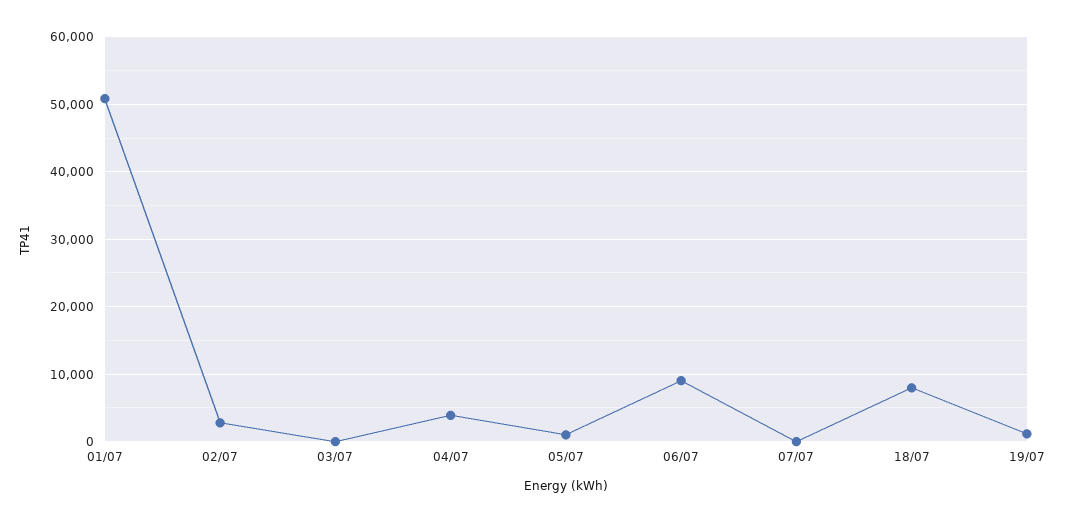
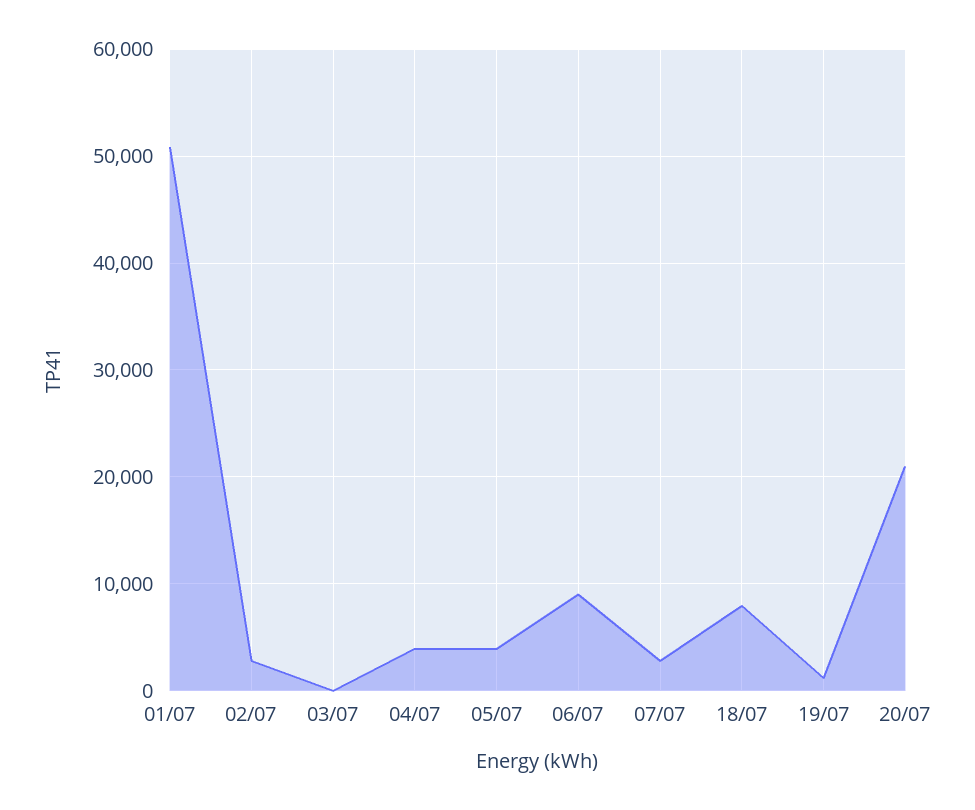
05/07: 1000 -> 4000
07/07: 0 -> 3000
20/07: none -> 21000

